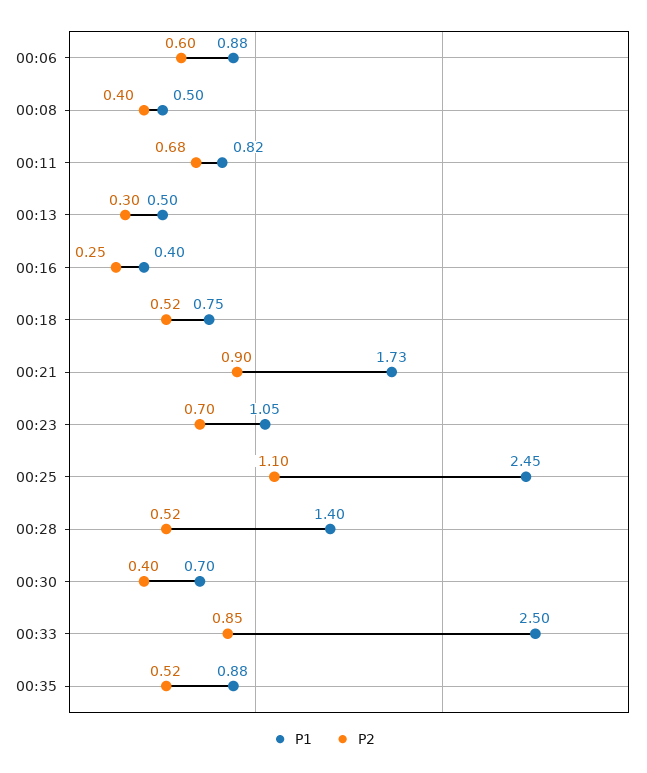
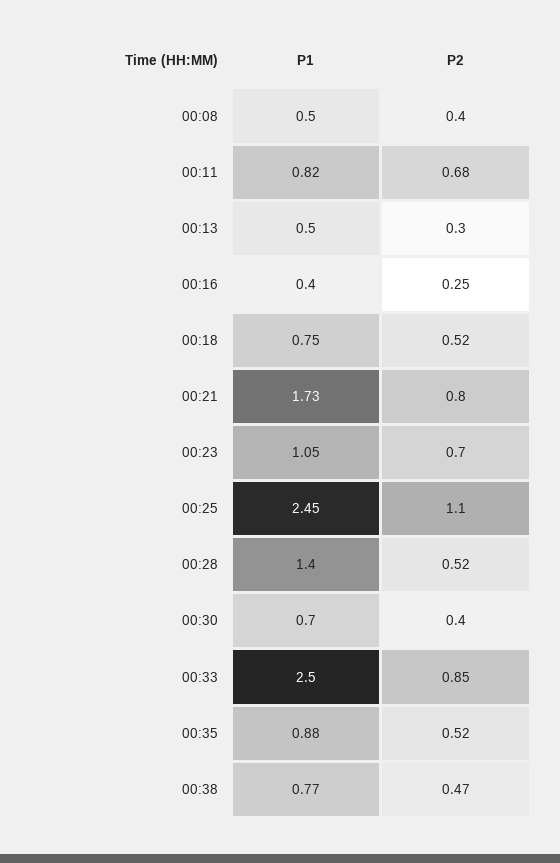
P1, 00:06: 0.88 -> none
P2, 00:06: 0.6 -> none
P2, 00:21: 0.9 -> 0.8
P1, 00:38: none -> 0.77
P2, 00:38: none -> 0.47

